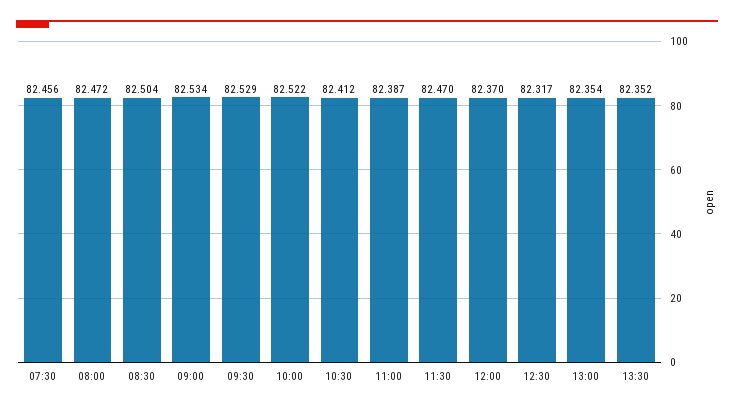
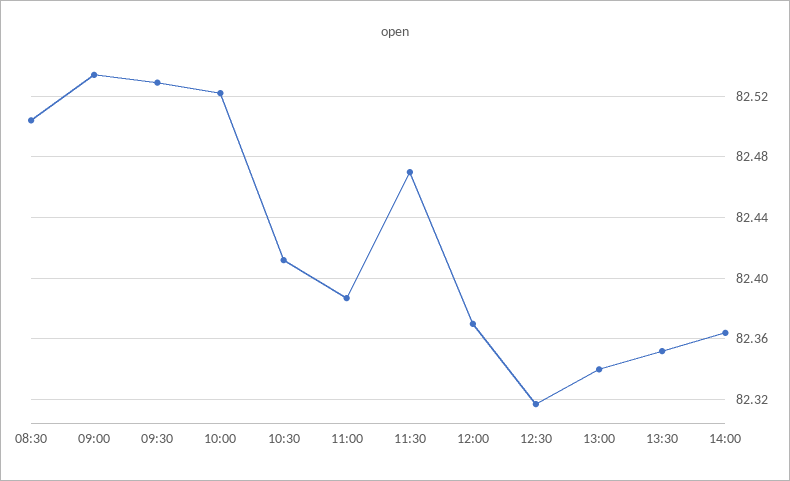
07:30: 82.456 -> none
08:00: 82.472 -> none
13:00: 82.354 -> 82.34
14:00: none -> 82.365

